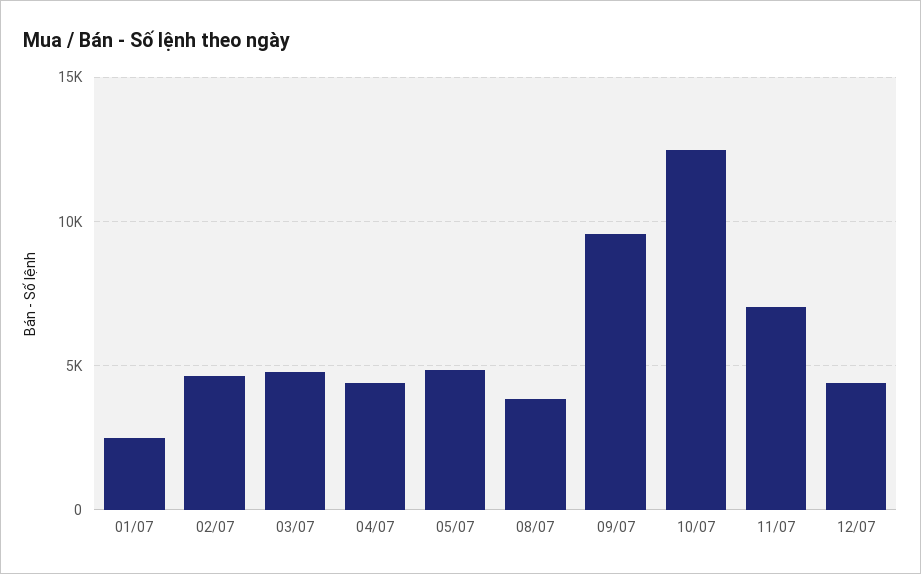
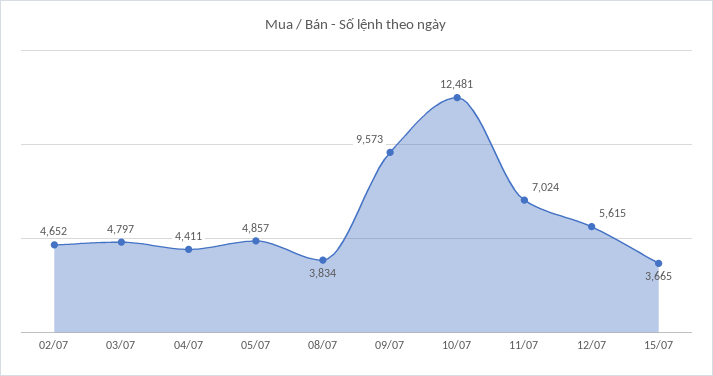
01/07: 2500 -> none
12/07: 4500 -> 5615
15/07: none -> 3665

